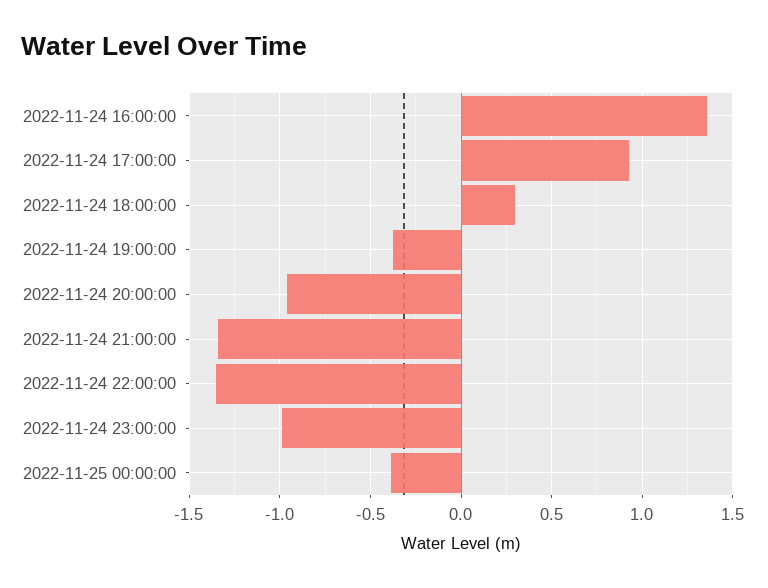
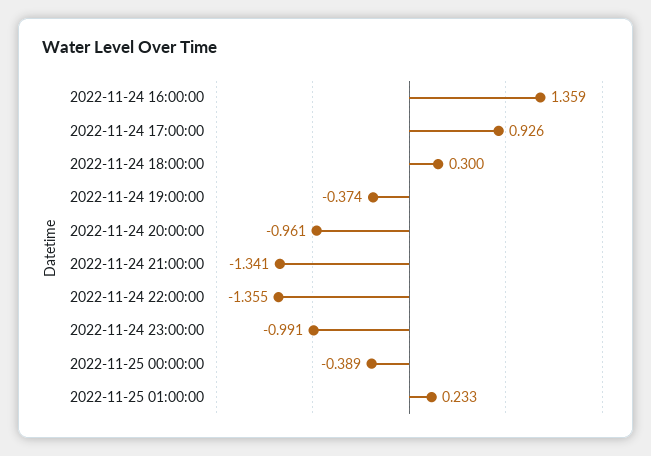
2022-11-25 01:00:00: none -> 0.233

